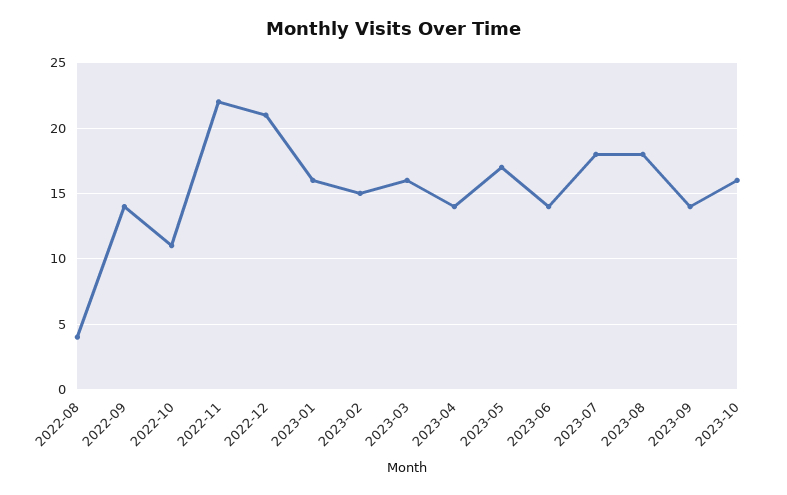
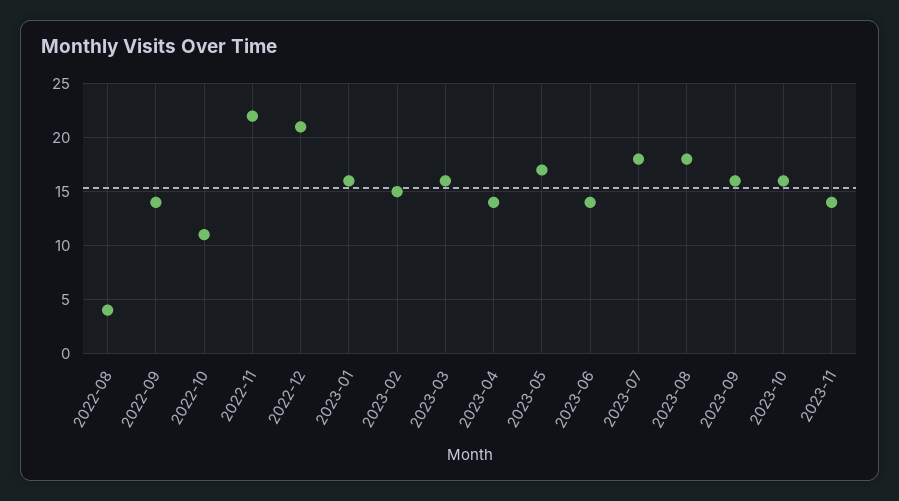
2023-09: 14 -> 16
2023-11: none -> 14

